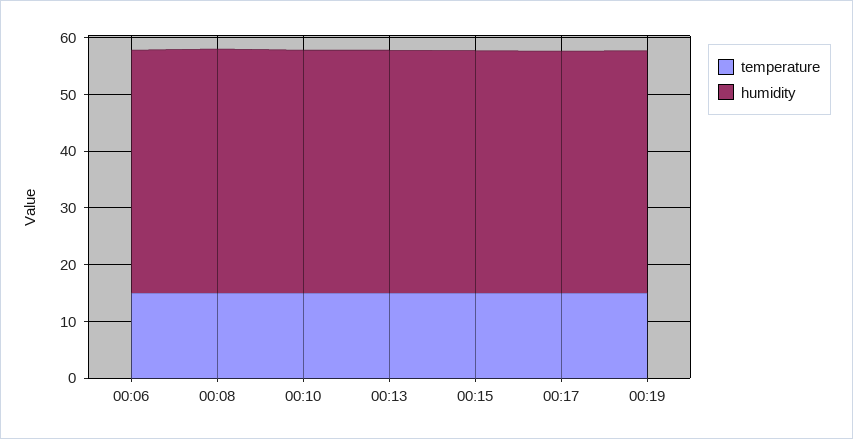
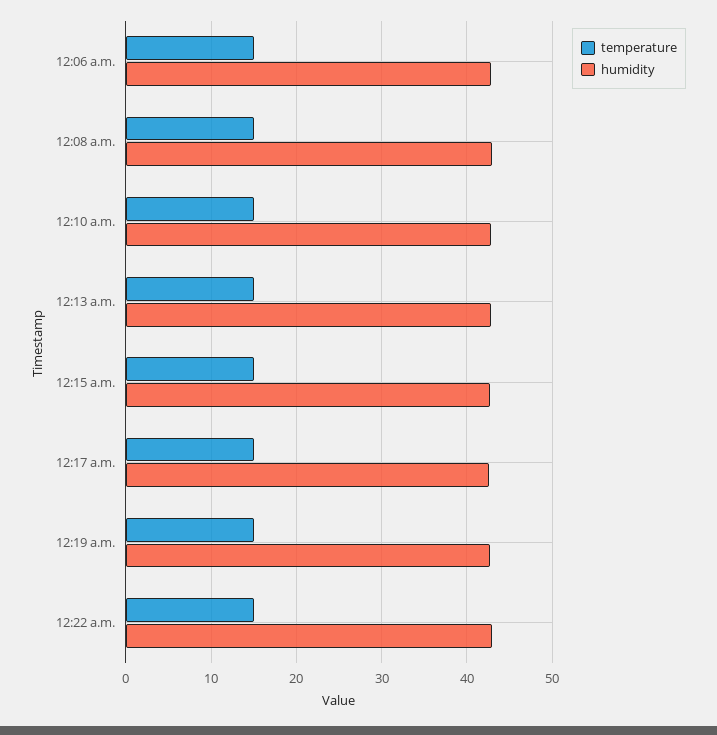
temperature, 12:22 a.m.: none -> 15
humidity, 12:22 a.m.: none -> 43

